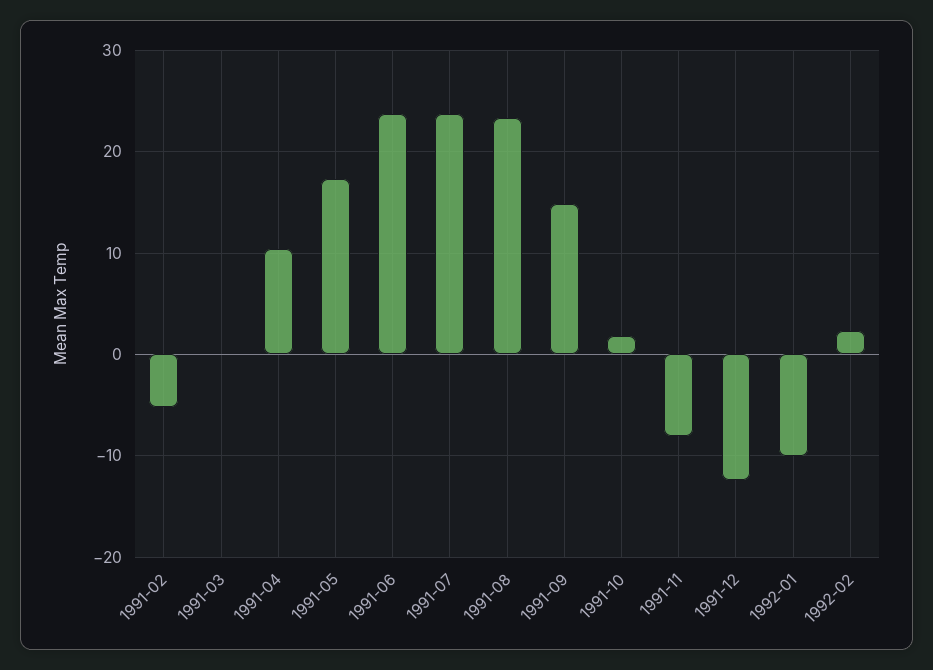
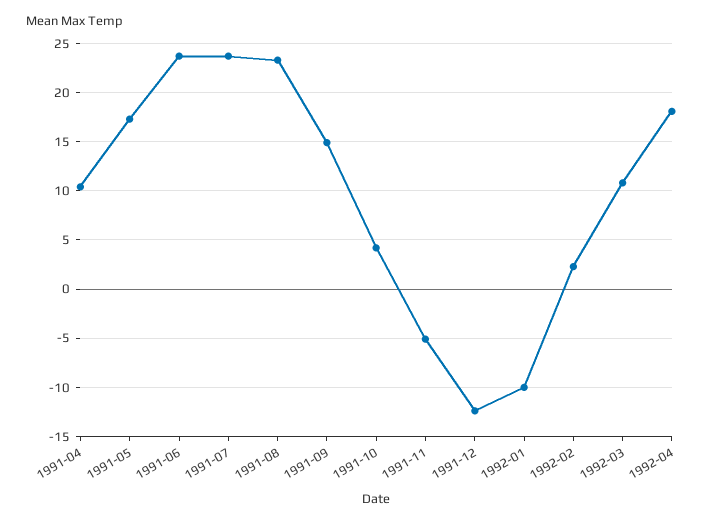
1991-02: -5 -> none
1991-03: 0 -> none
1991-10: 2 -> 4
1991-11: -8 -> -5
1992-03: none -> 11
1992-04: none -> 18

